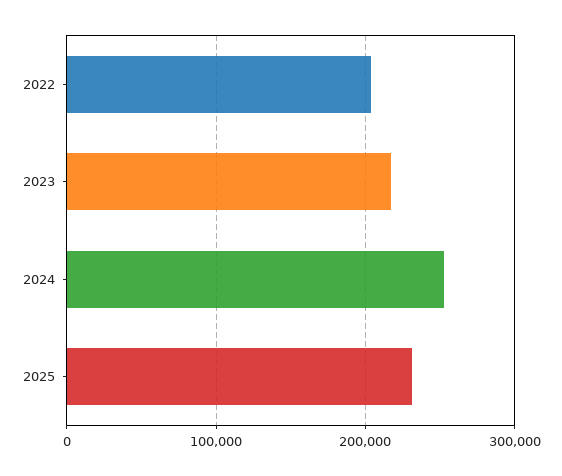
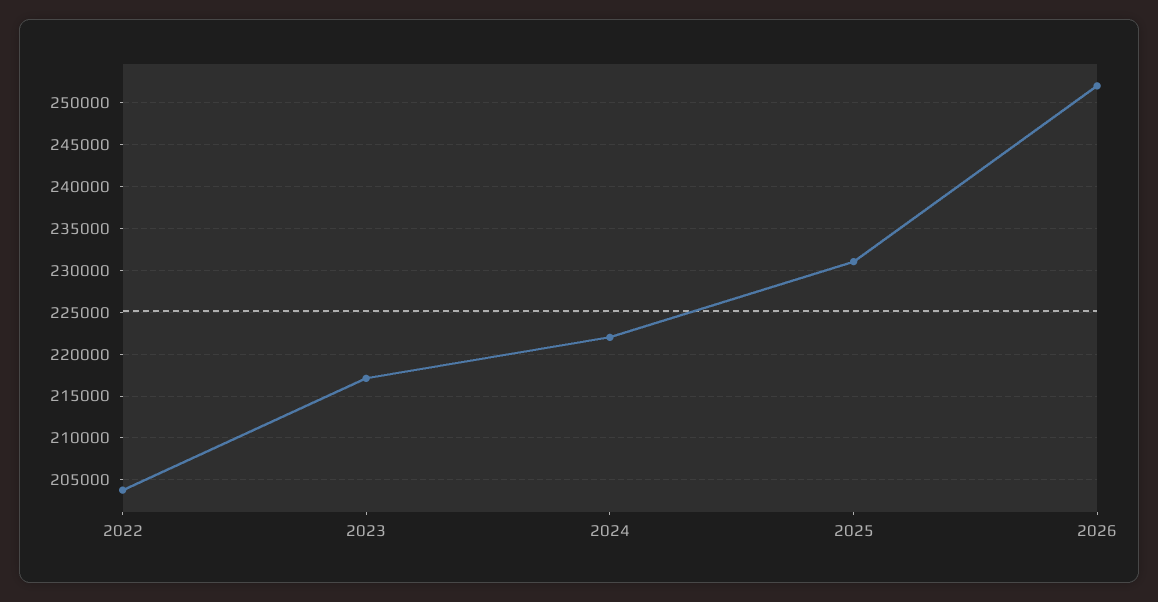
2024: 250000 -> 222000
2026: none -> 252000

